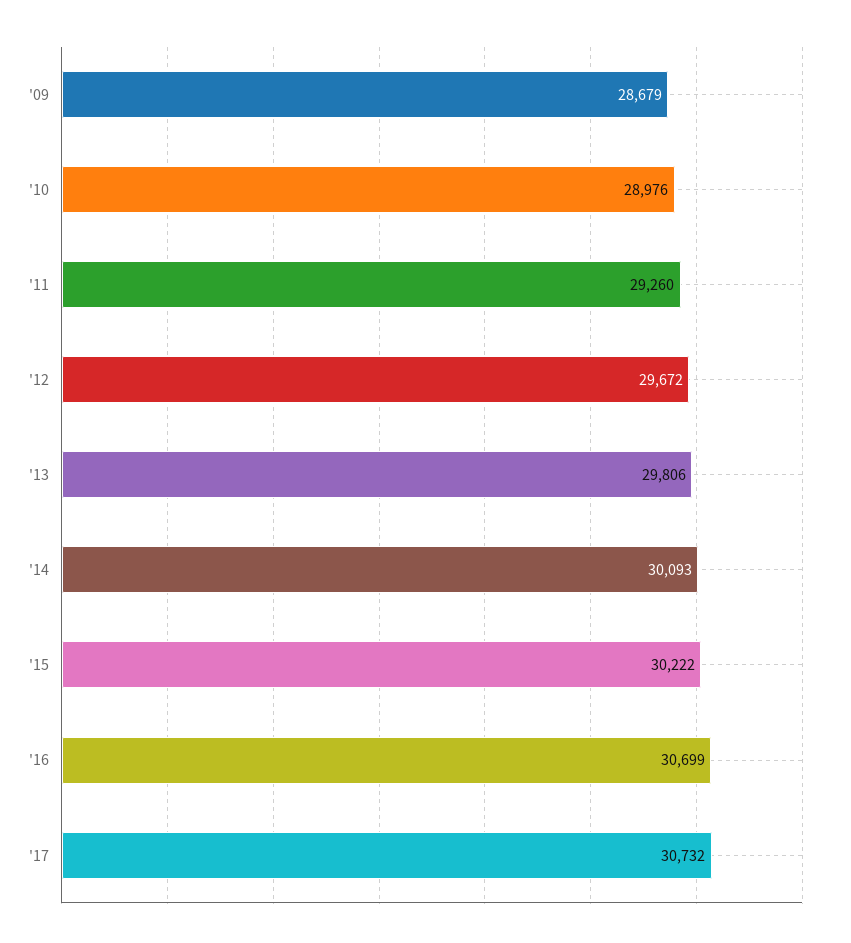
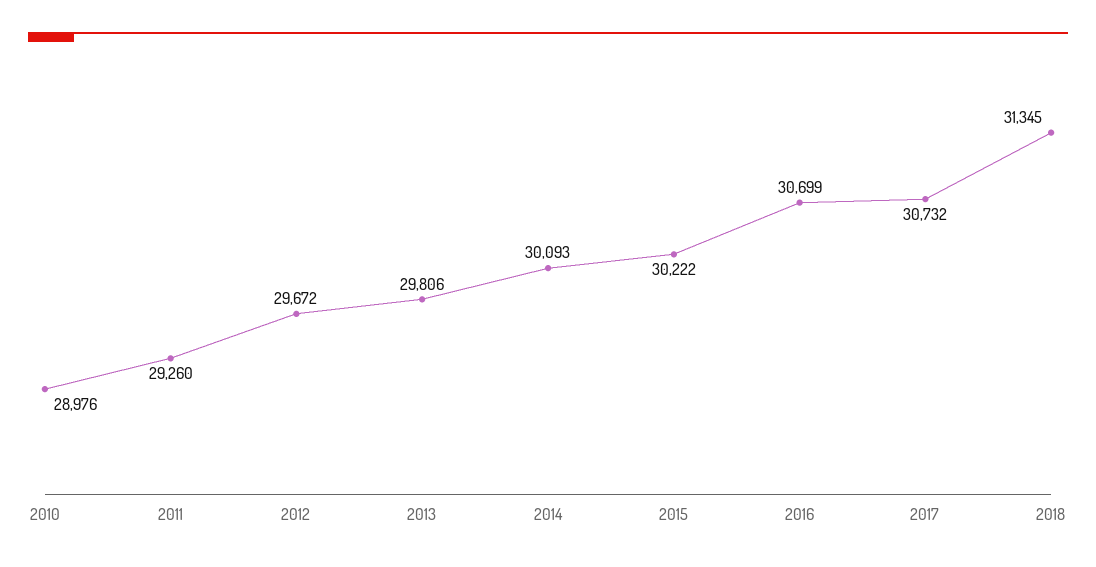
'09: 28679 -> none
2018: none -> 31345

